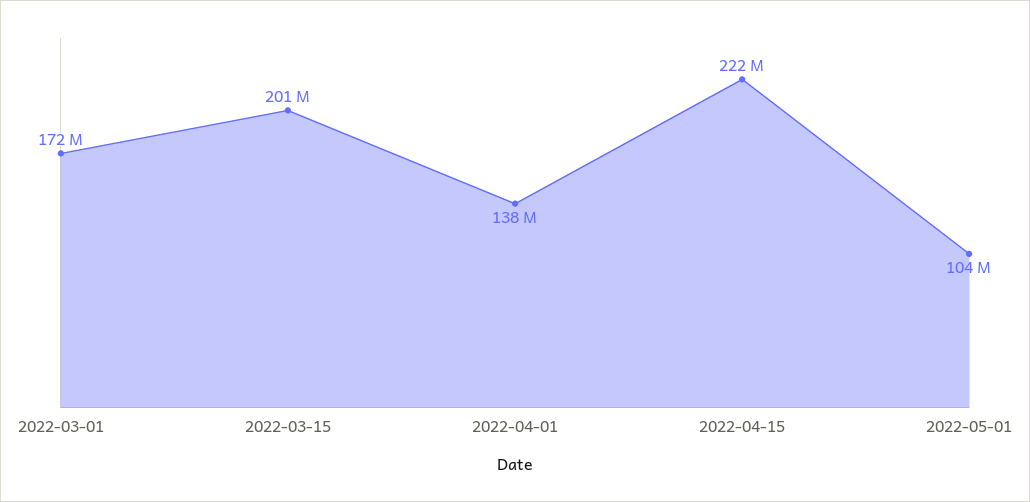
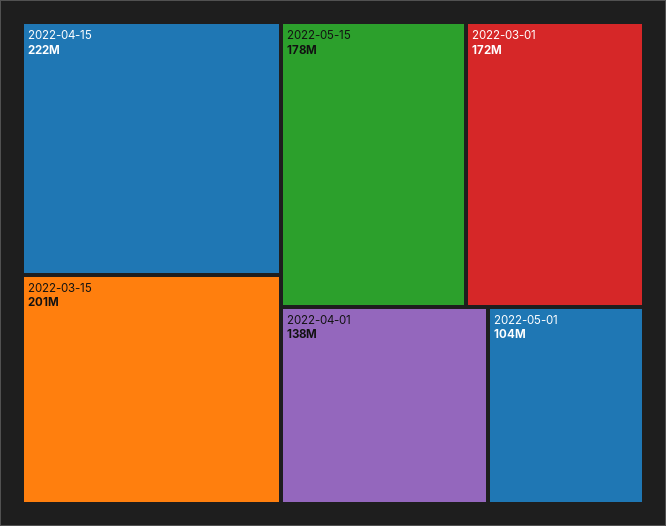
2022-05-15: none -> 178000000

